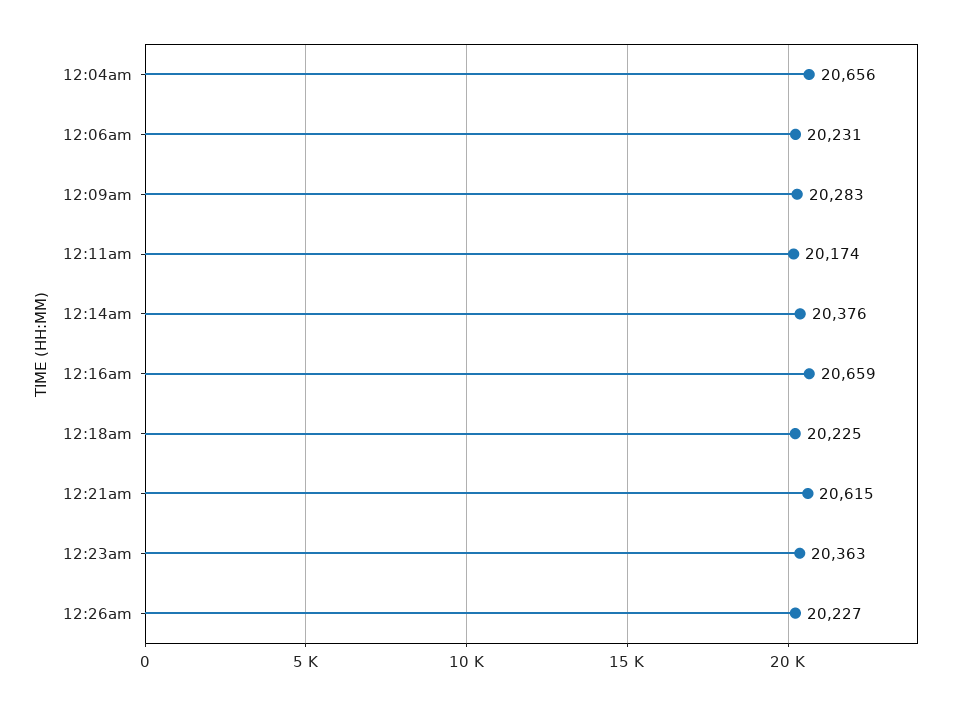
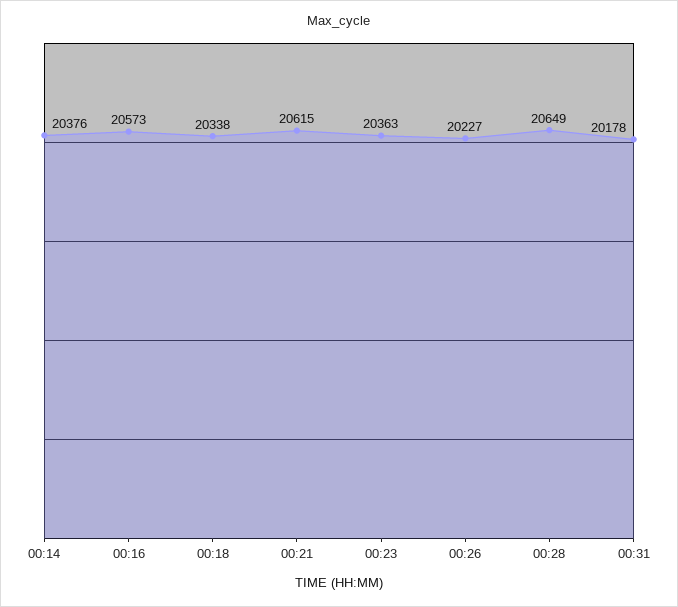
12:04am: 20656 -> none
12:06am: 20231 -> none
12:09am: 20283 -> none
12:11am: 20174 -> none
12:16am: 20659 -> 20573
12:18am: 20225 -> 20338
00:28: none -> 20649
00:31: none -> 20178

